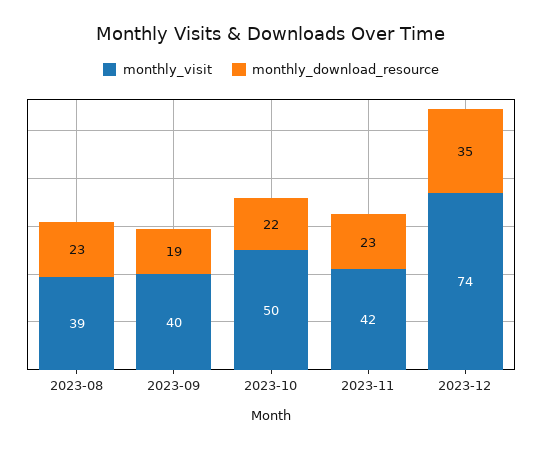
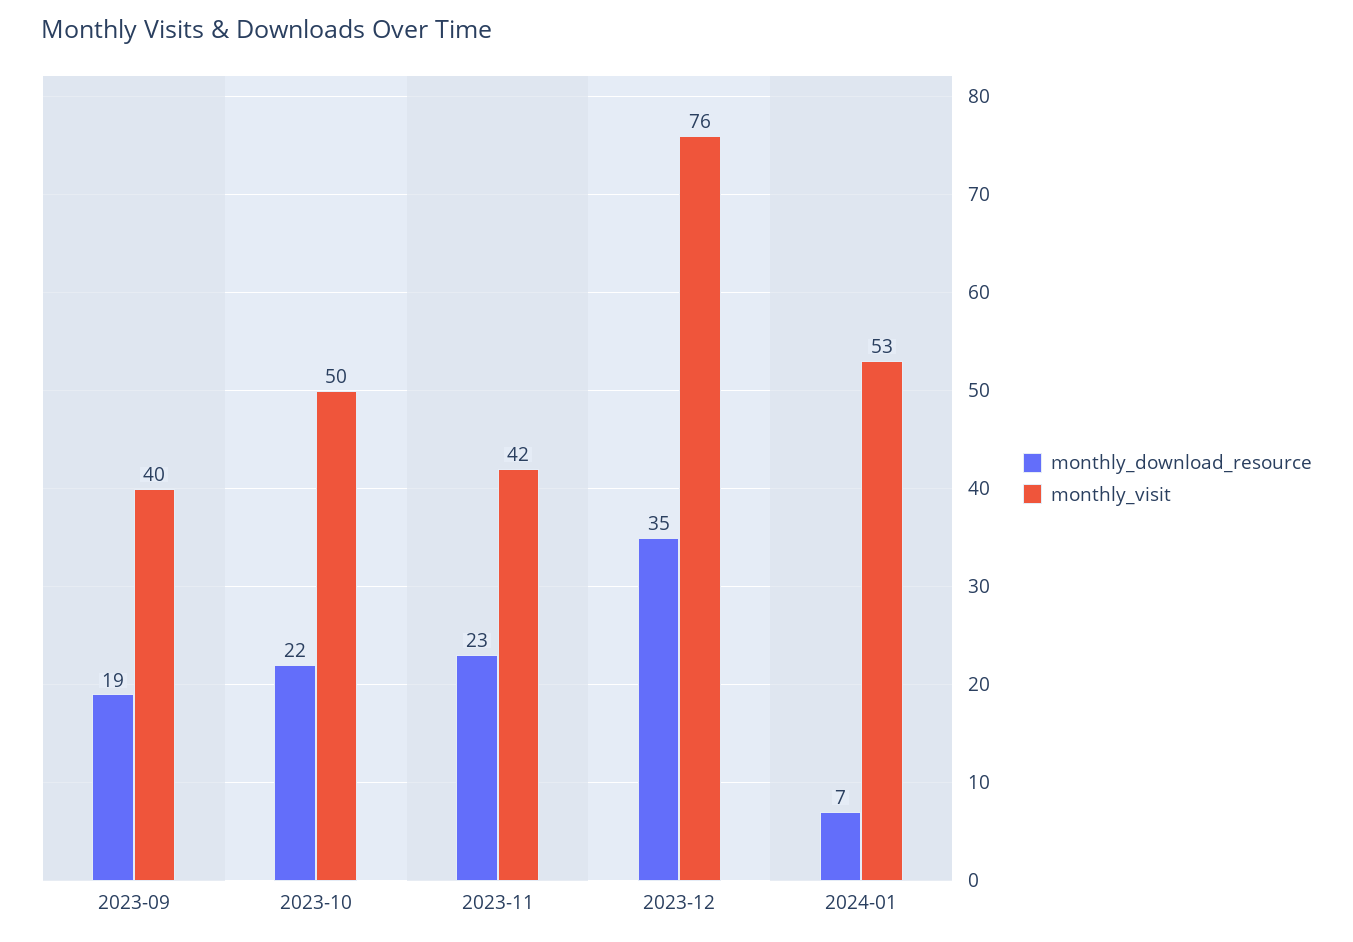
monthly_visit, 2023-08: 39 -> none
monthly_download_resource, 2023-08: 23 -> none
monthly_visit, 2023-12: 74 -> 76
monthly_download_resource, 2024-01: none -> 7
monthly_visit, 2024-01: none -> 53

